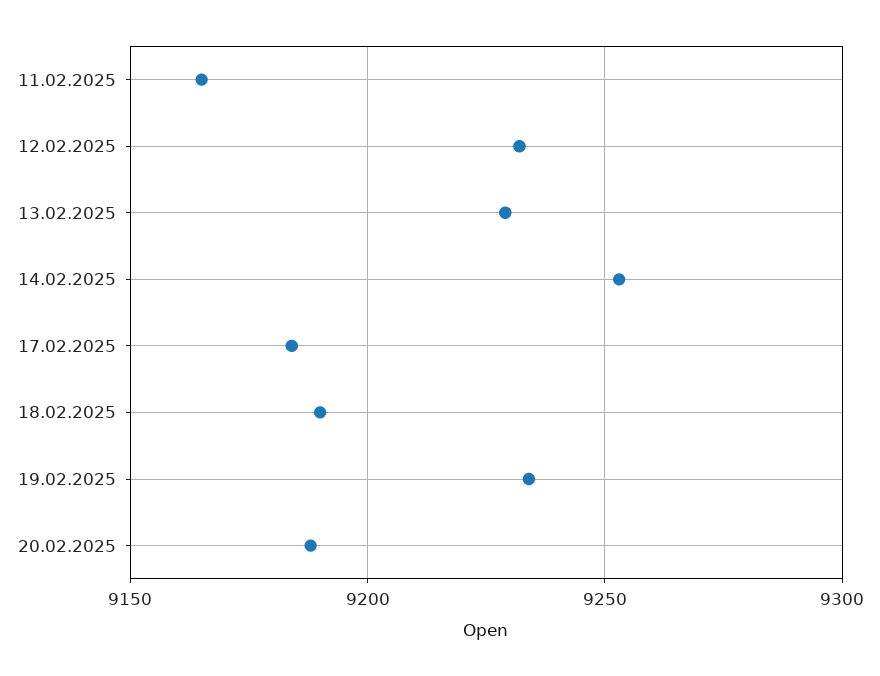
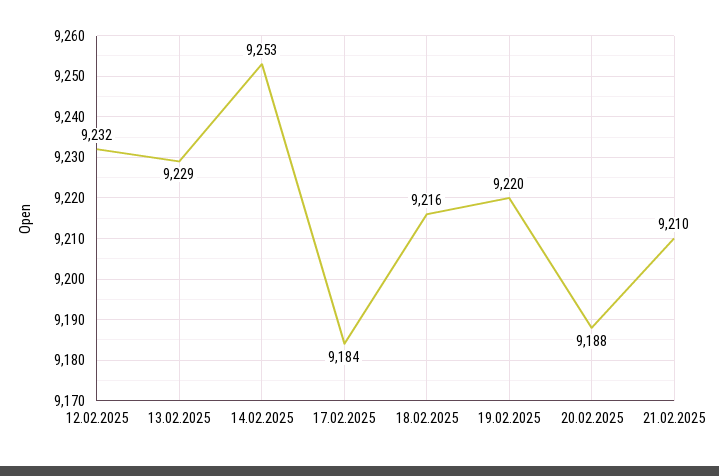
11.02.2025: 9165 -> none
18.02.2025: 9190 -> 9216
19.02.2025: 9235 -> 9220
21.02.2025: none -> 9210

